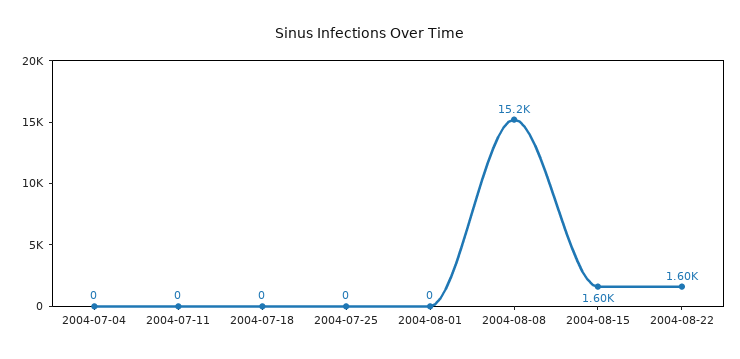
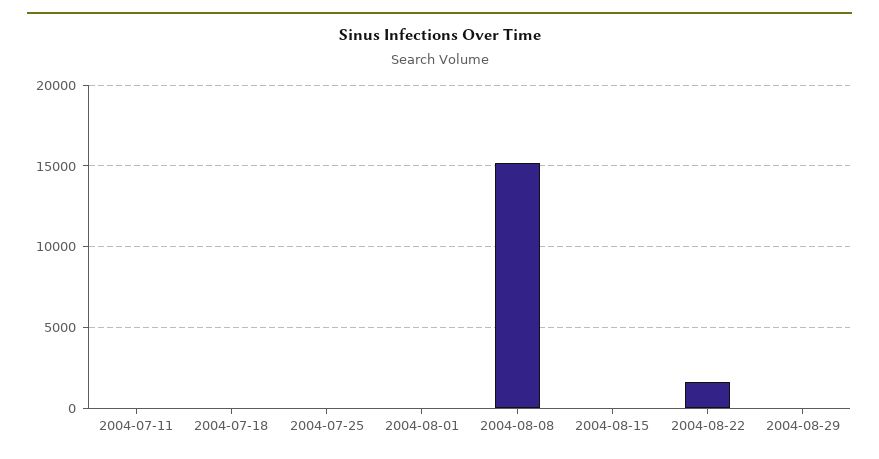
2004-07-04: 0 -> none
2004-08-15: 1600 -> 0
2004-08-29: none -> 0

